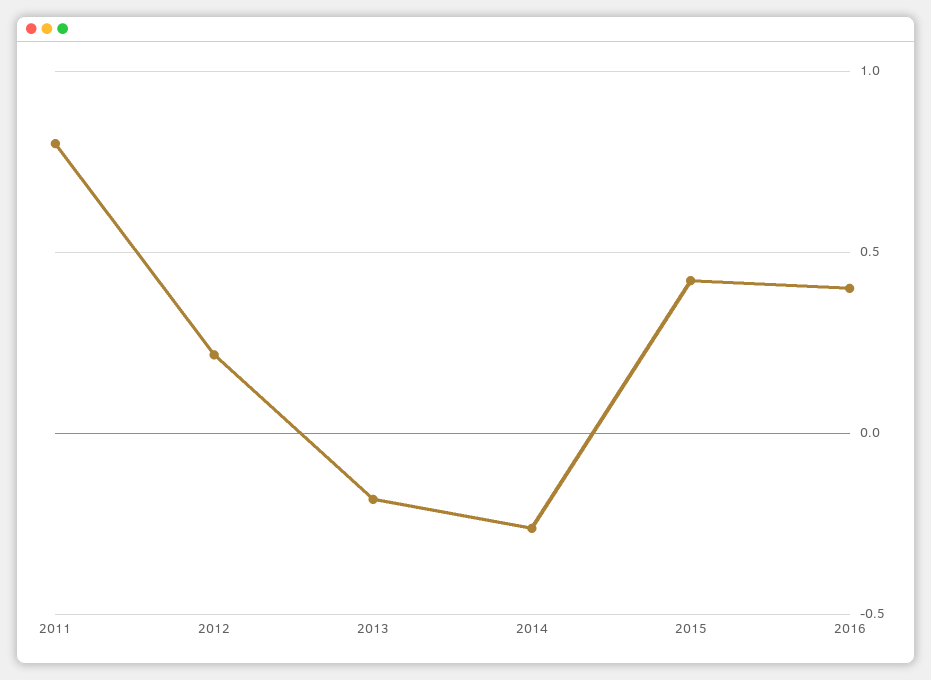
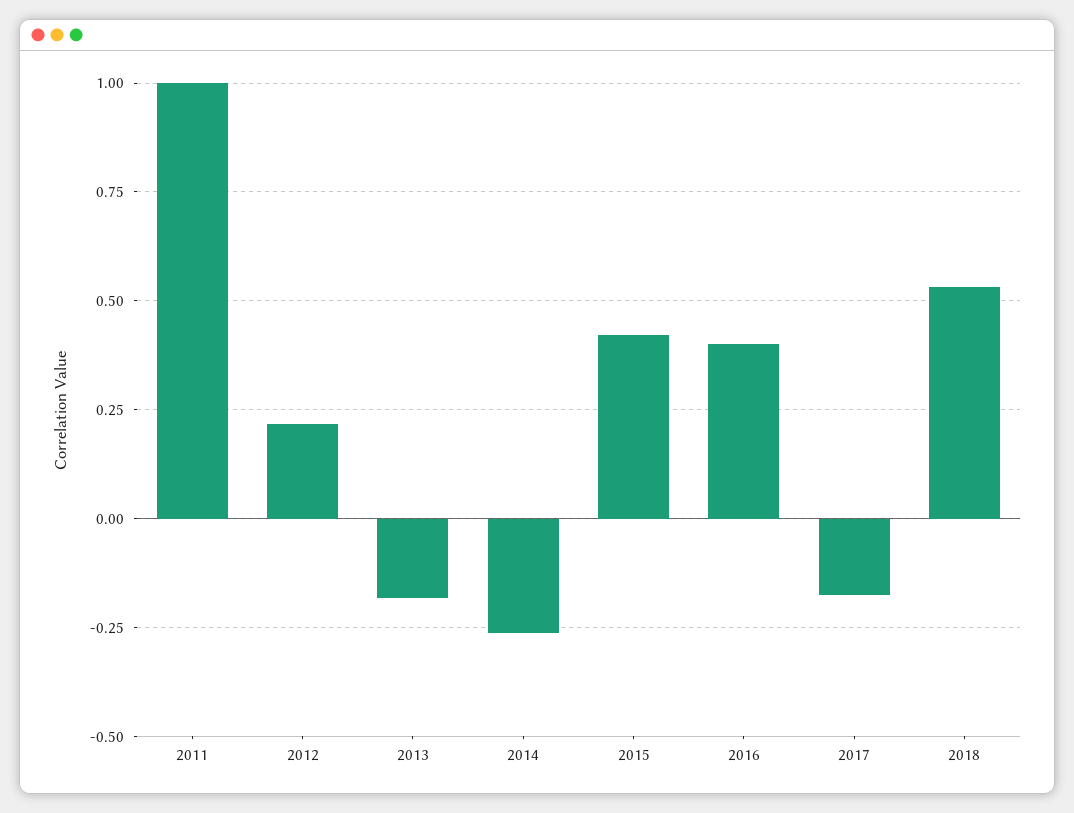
2011: 0.8 -> 1
2017: none -> -0.175
2018: none -> 0.525

